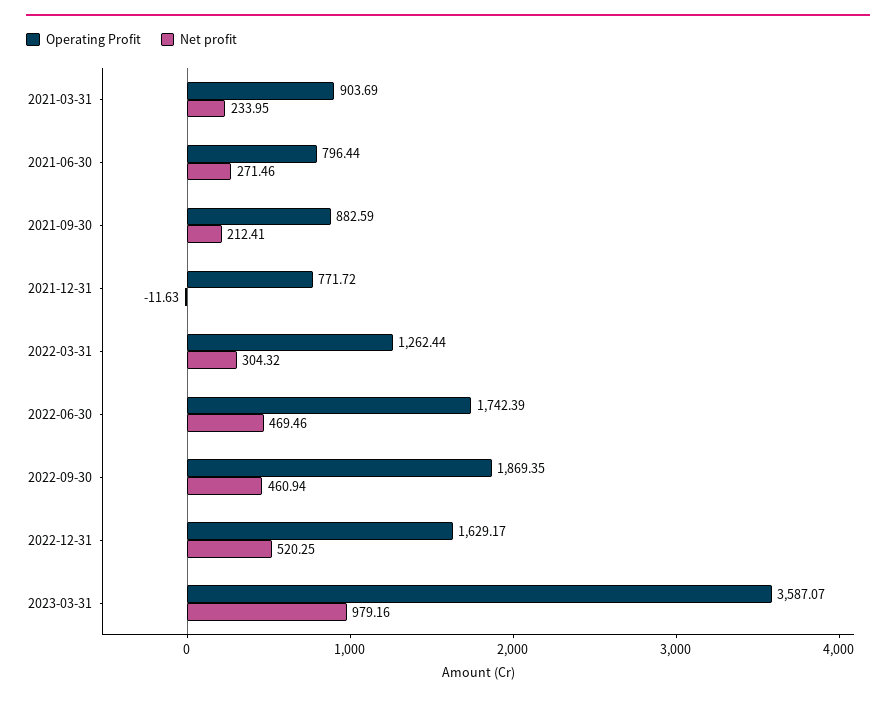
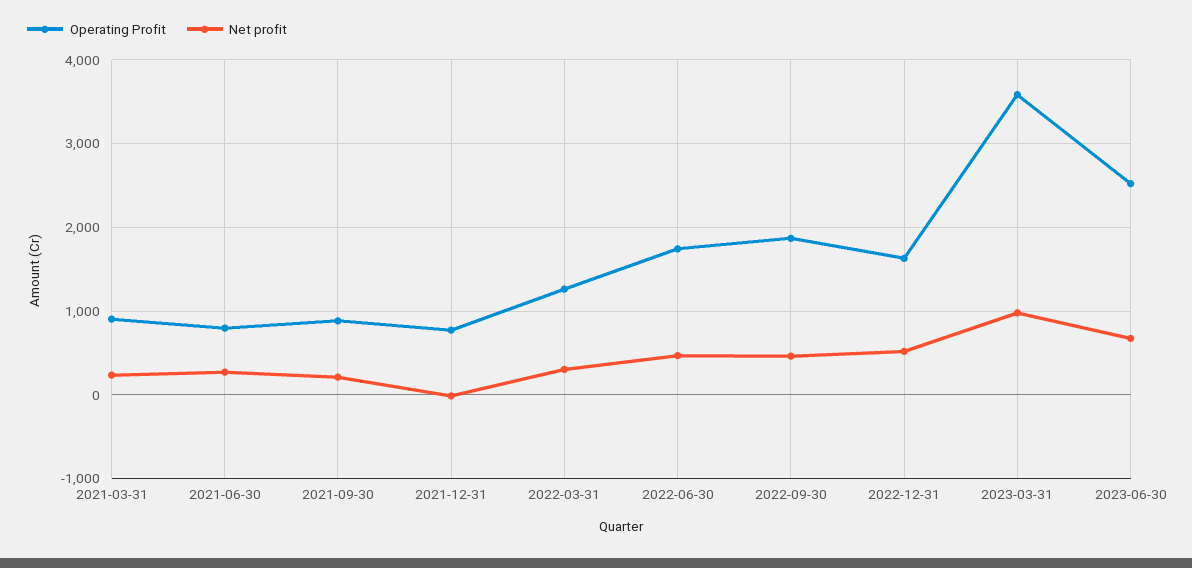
Operating Profit, 2023-06-30: none -> 2500
Net profit, 2023-06-30: none -> 700

